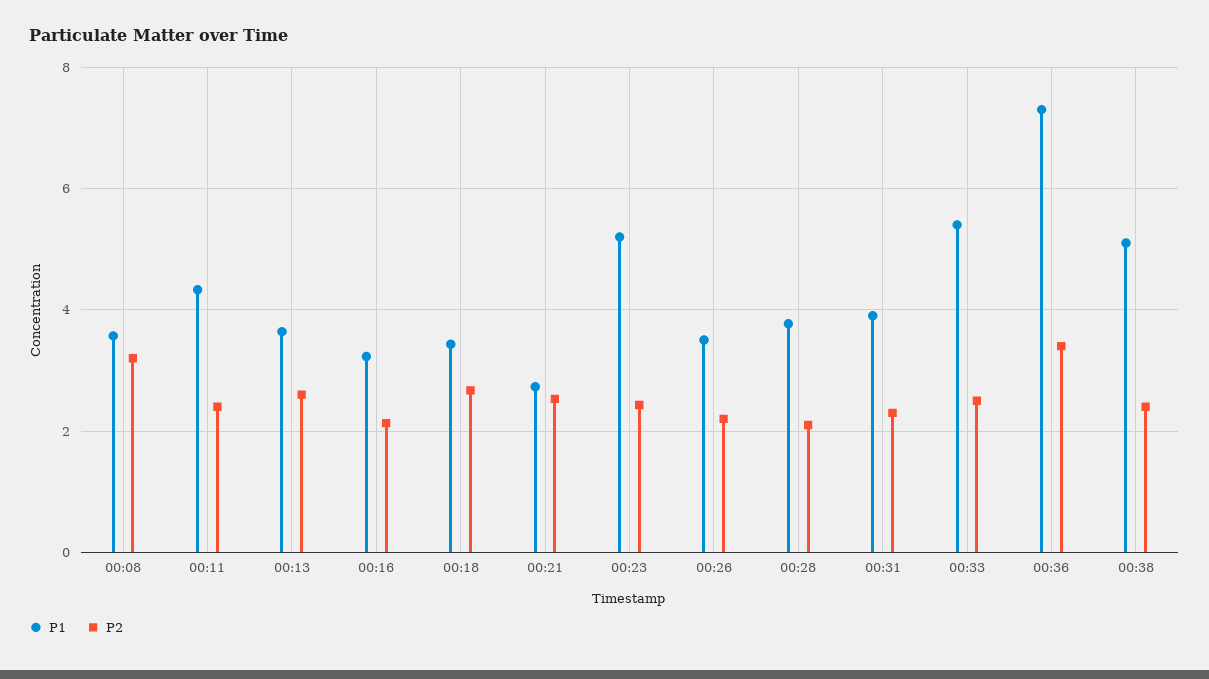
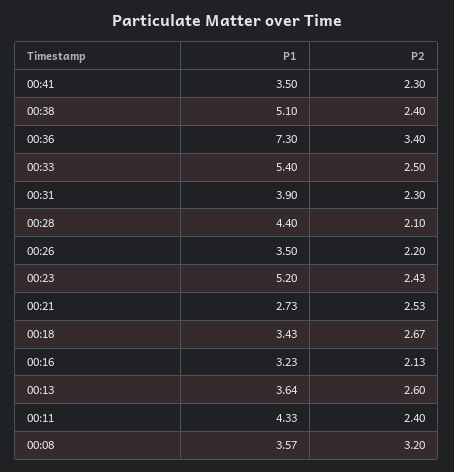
P1, 00:28: 3.8 -> 4.4
P1, 00:41: none -> 3.5
P2, 00:41: none -> 2.3

